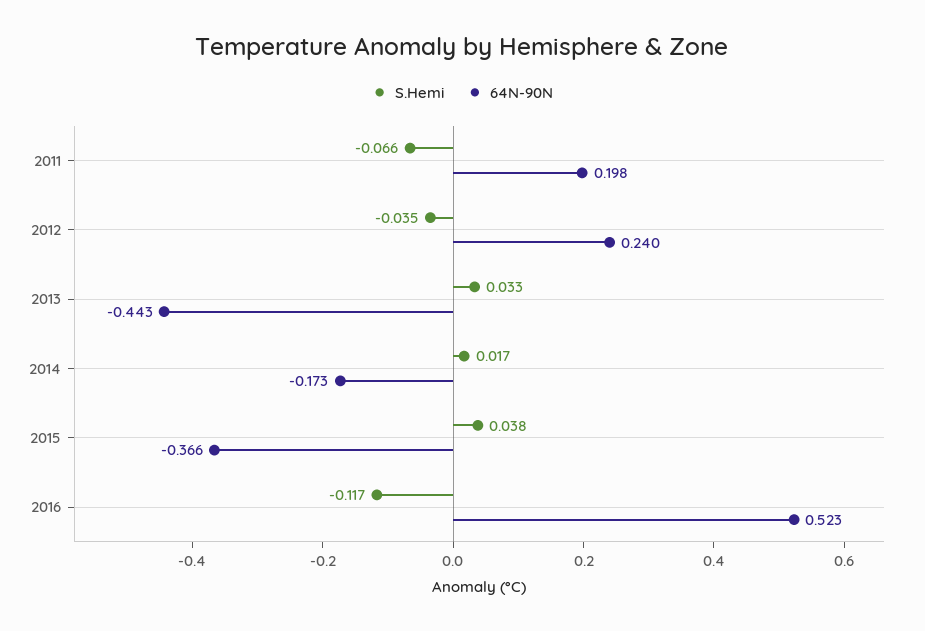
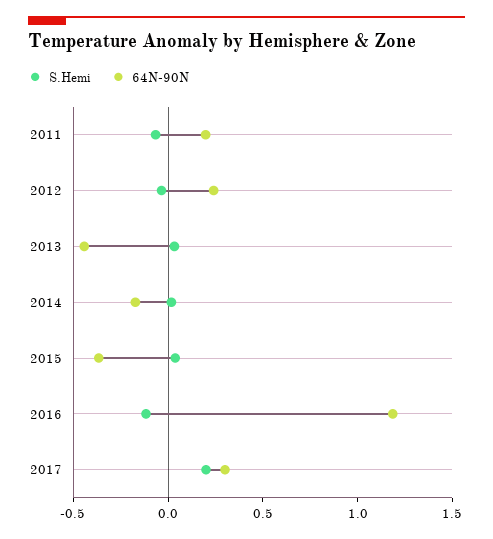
64N-90N, 2016: 0.523 -> 1.2
S.Hemi, 2017: none -> 0.2
64N-90N, 2017: none -> 0.3

